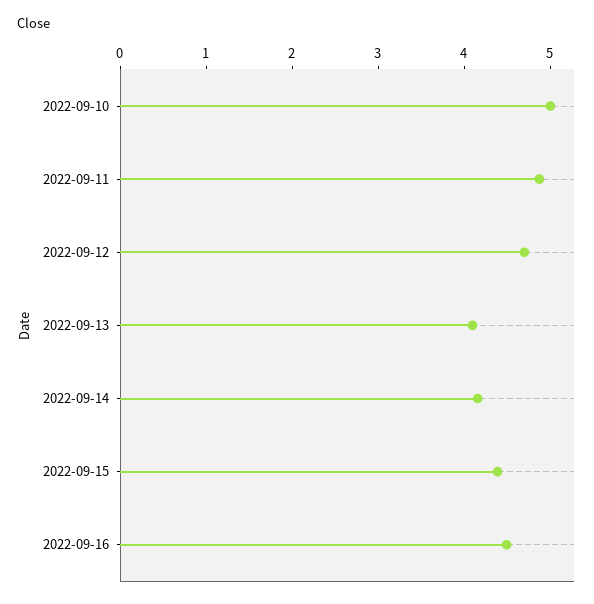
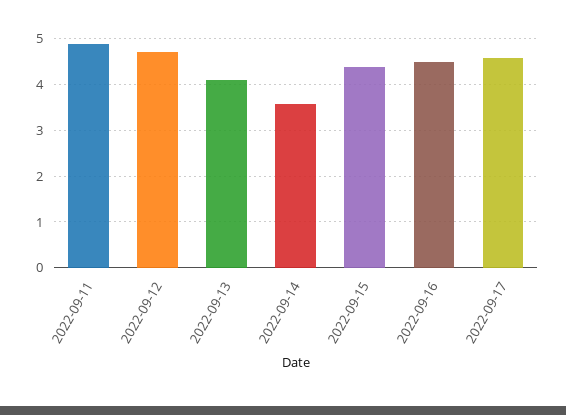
2022-09-10: 5 -> none
2022-09-14: 4.2 -> 3.6
2022-09-17: none -> 4.6

